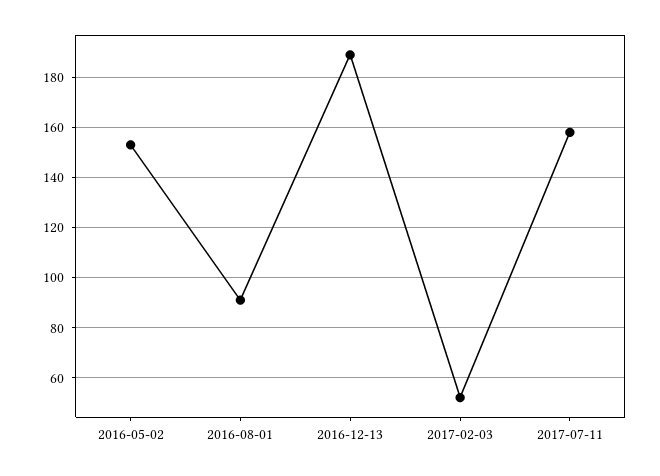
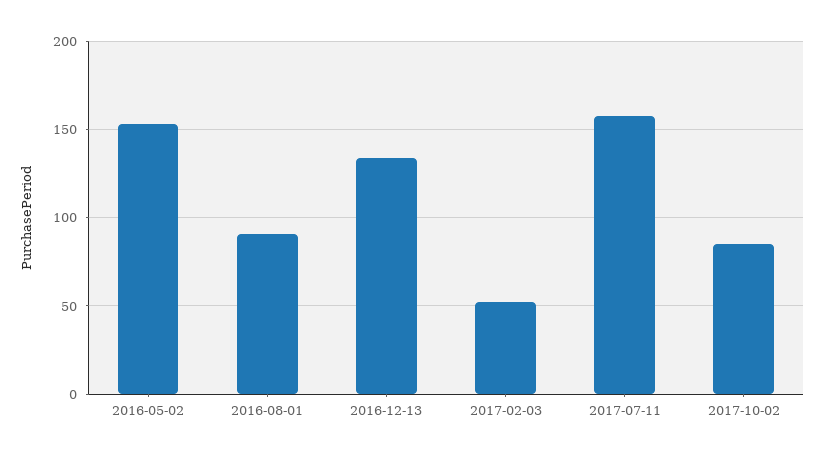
2016-12-13: 190 -> 135
2017-10-02: none -> 85

